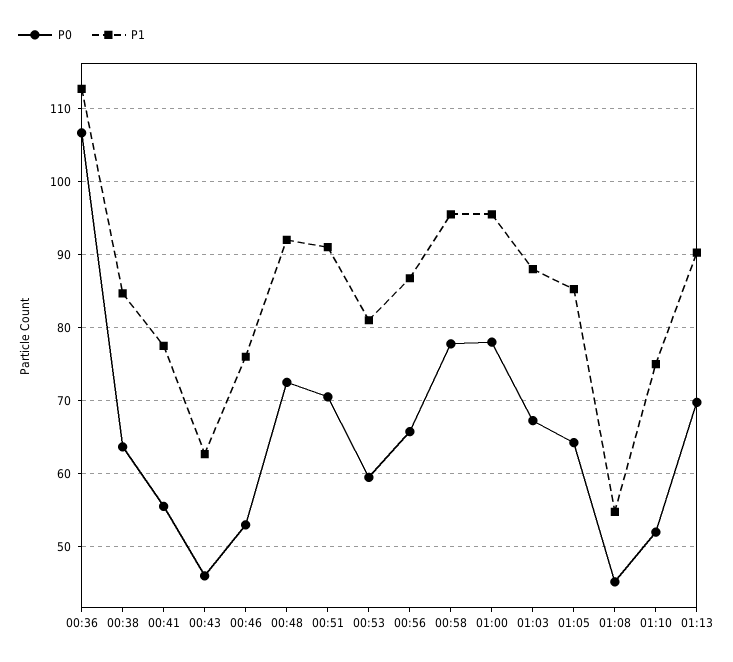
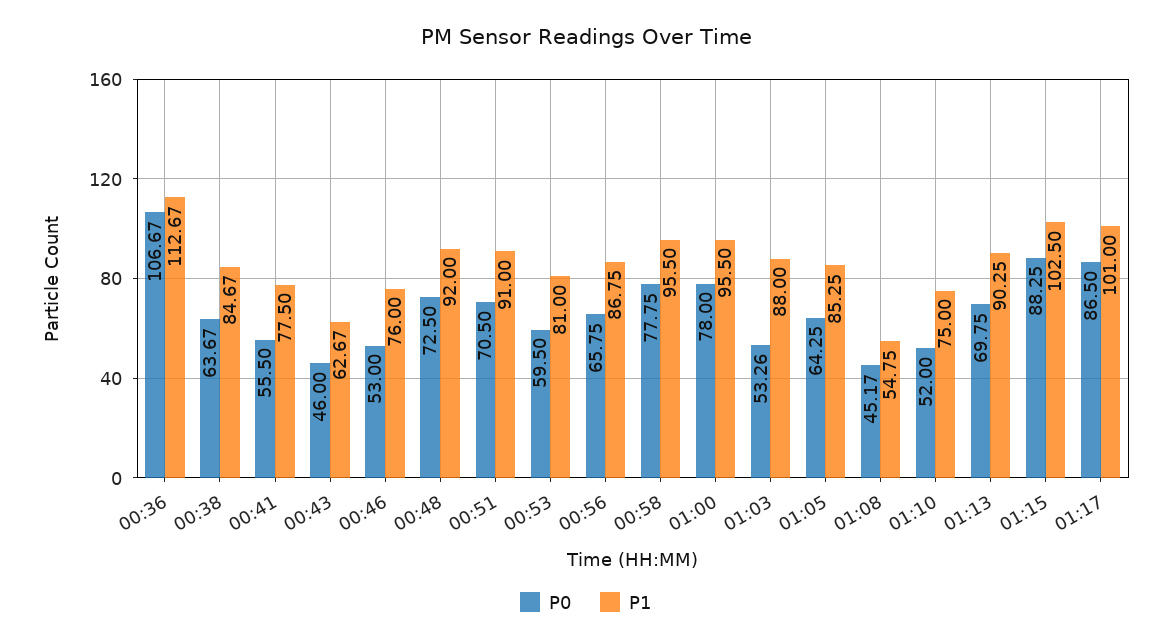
P0, 01:03: 67 -> 53.26
P0, 01:15: none -> 88.25
P1, 01:15: none -> 102.5
P0, 01:17: none -> 86.5
P1, 01:17: none -> 101

